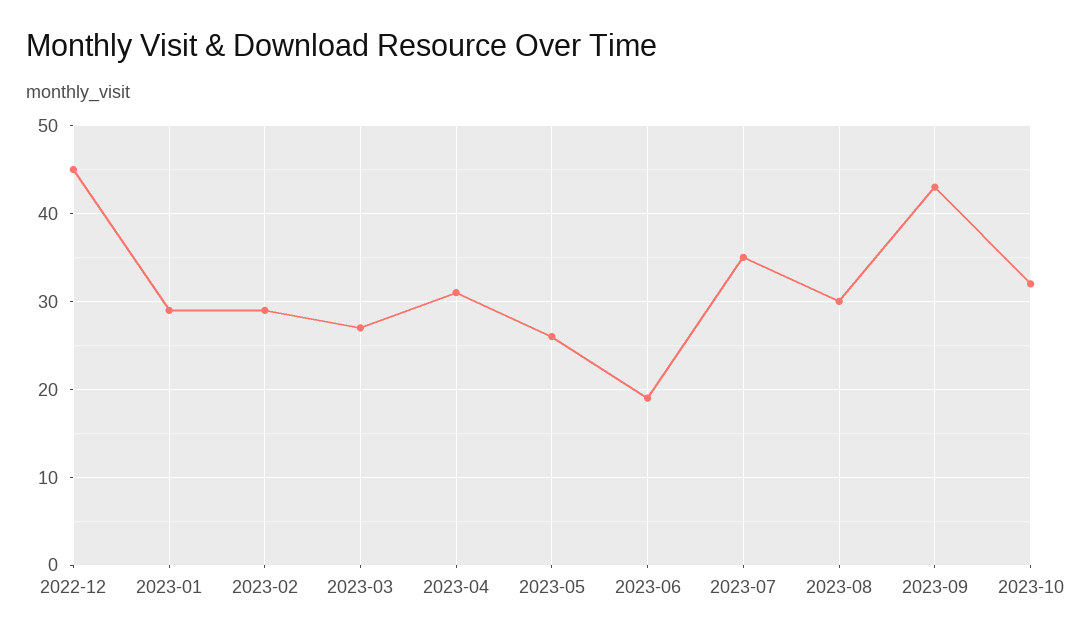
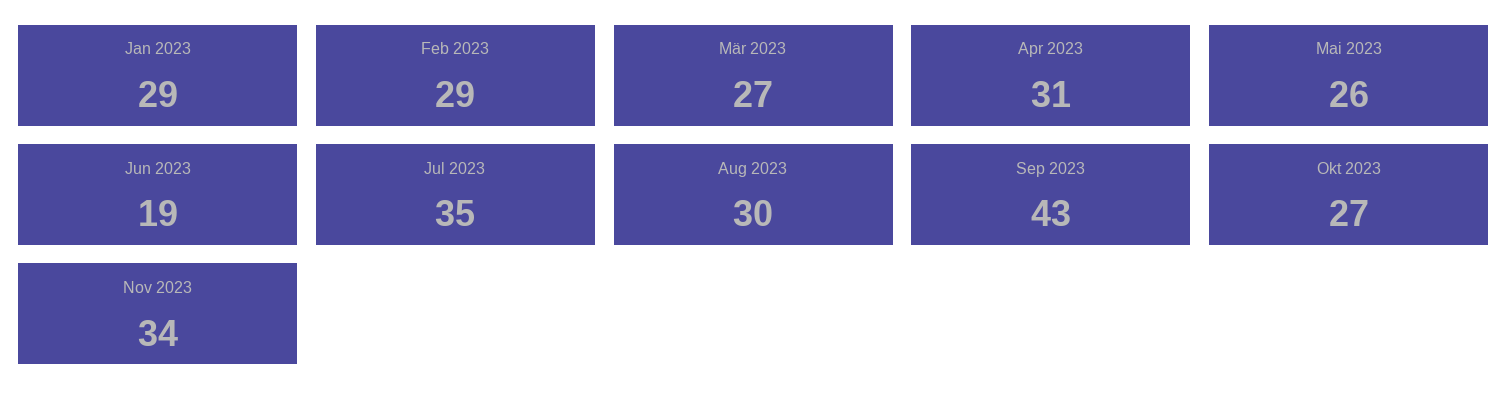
2022-12: 45 -> none
2023-10: 32 -> 27
Nov 2023: none -> 34

